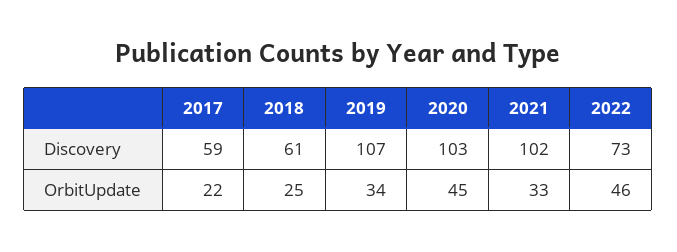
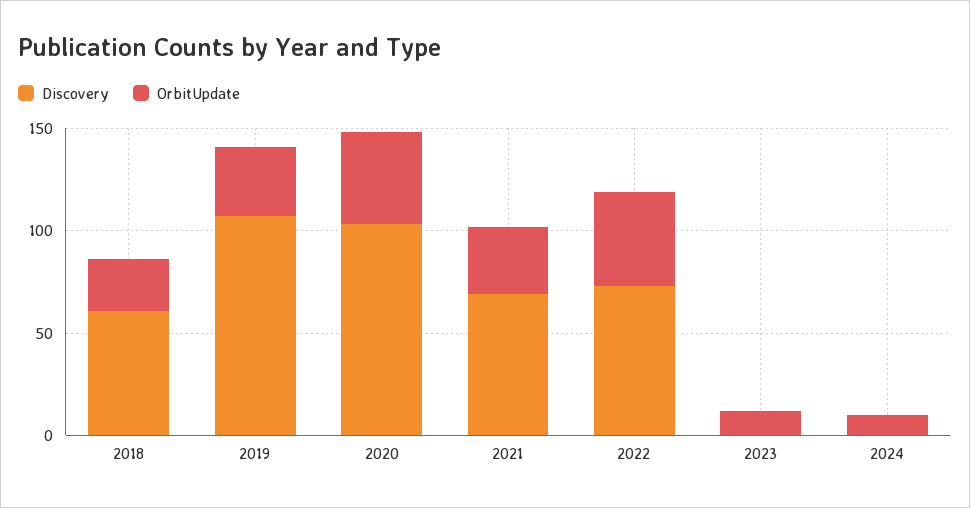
Discovery, 2017: 59 -> none
Discovery, 2021: 102 -> 70
OrbitUpdate, 2017: 22 -> none
Discovery, 2023: none -> 0
OrbitUpdate, 2023: none -> 10
Discovery, 2024: none -> 0
OrbitUpdate, 2024: none -> 10

